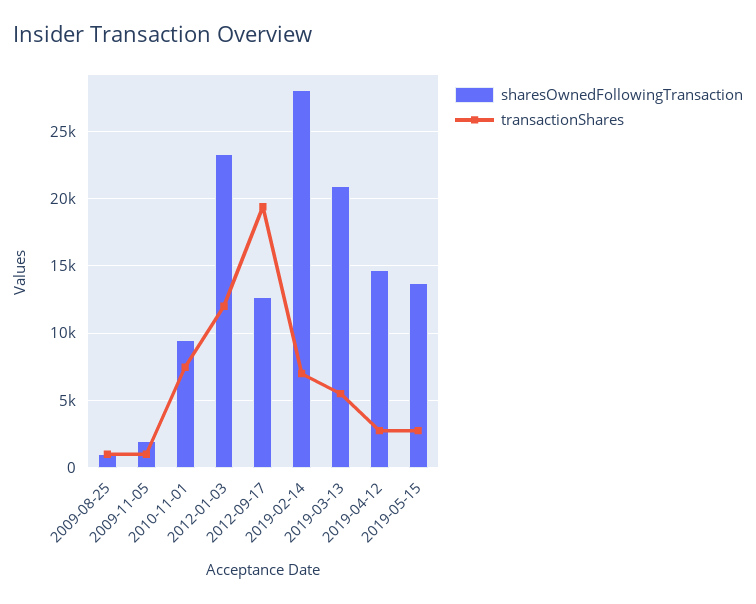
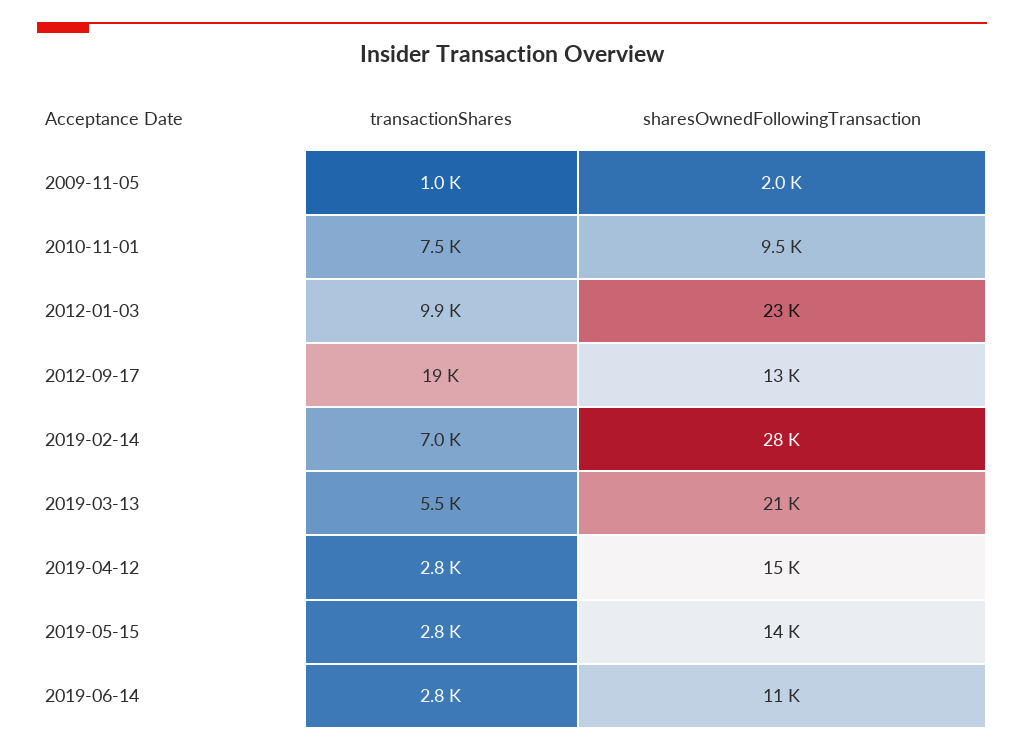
sharesOwnedFollowingTransaction, 2009-08-25: 1000 -> none
transactionShares, 2009-08-25: 1000 -> none
transactionShares, 2012-01-03: 12000 -> 9900
transactionShares, 2019-06-14: none -> 2800
sharesOwnedFollowingTransaction, 2019-06-14: none -> 11000

